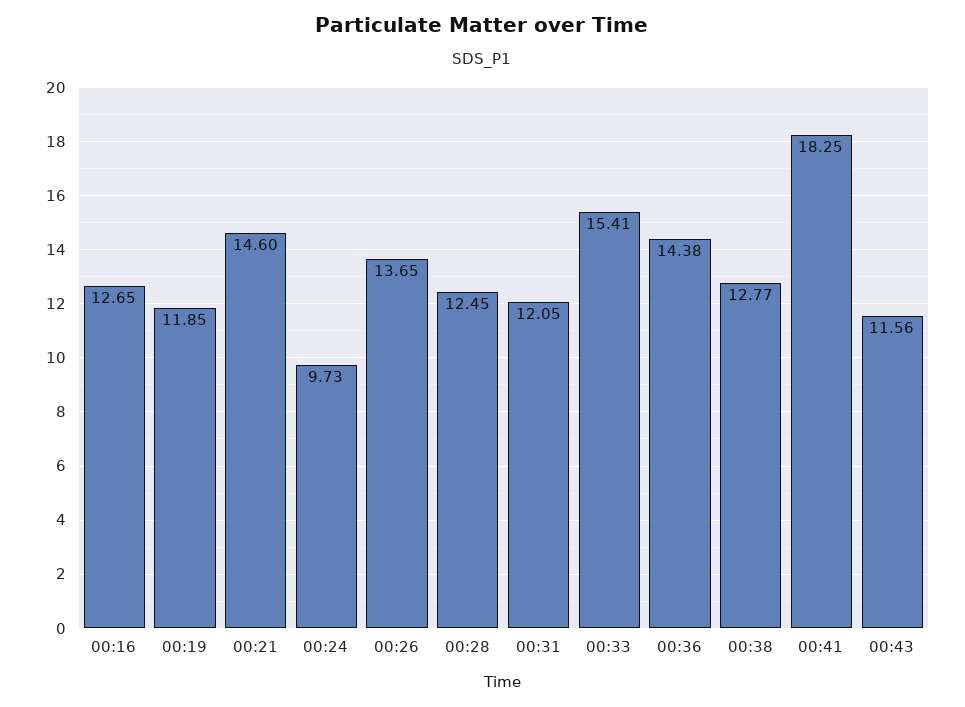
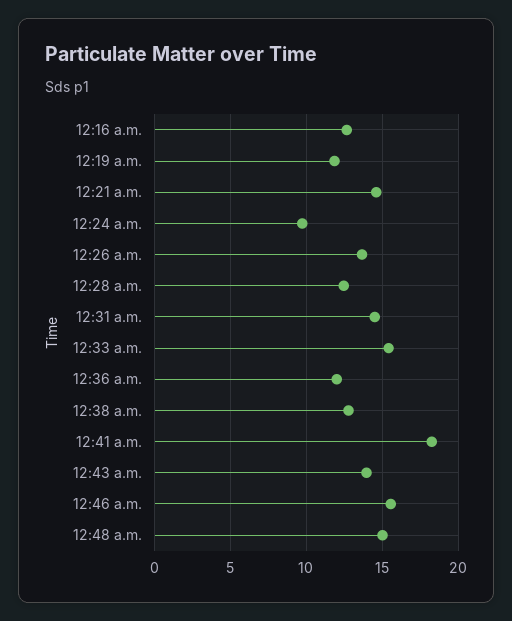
00:31: 12.05 -> 14.5
00:36: 14.38 -> 12
00:43: 11.56 -> 14
12:46 a.m.: none -> 15.5
12:48 a.m.: none -> 15

